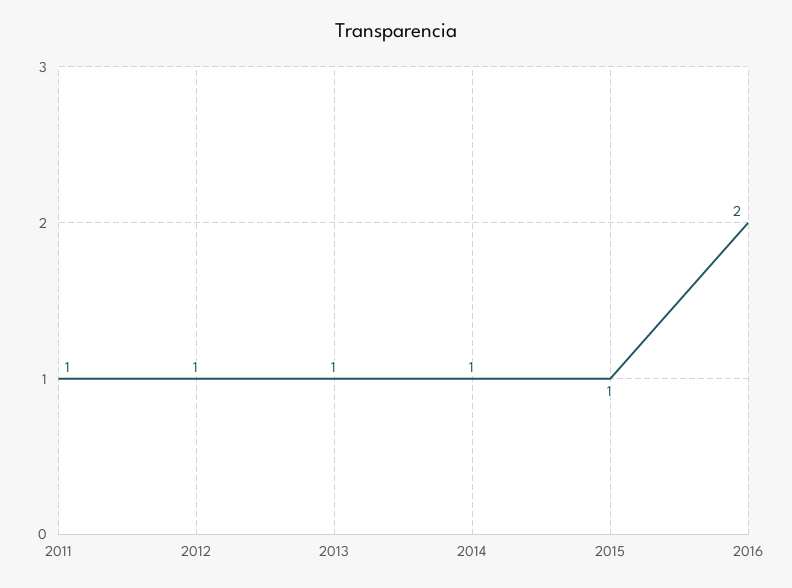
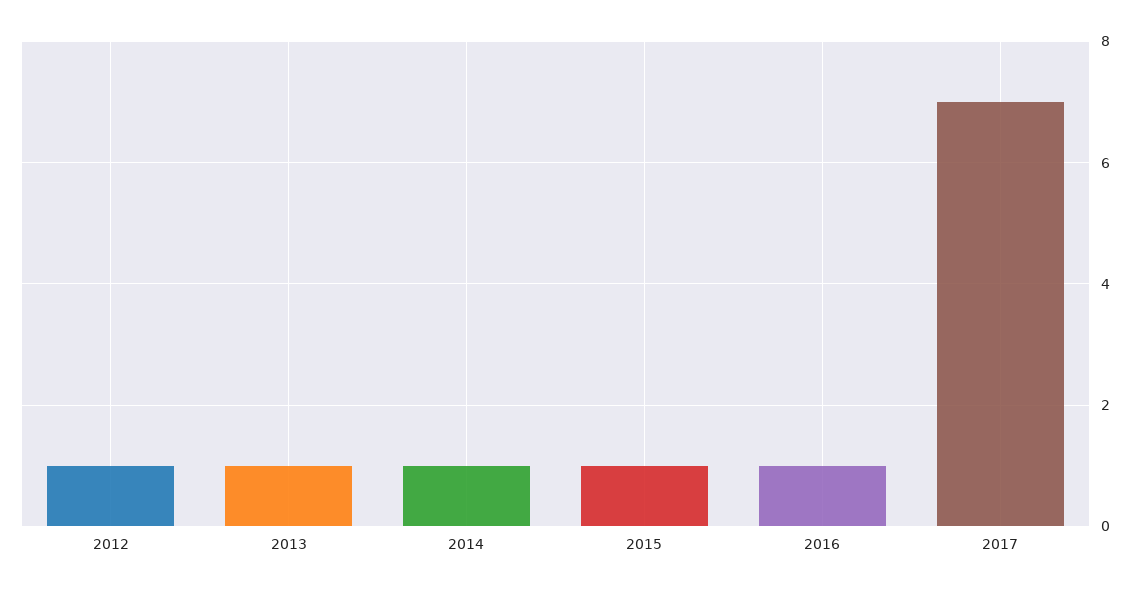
2011: 1 -> none
2016: 2 -> 1
2017: none -> 7

